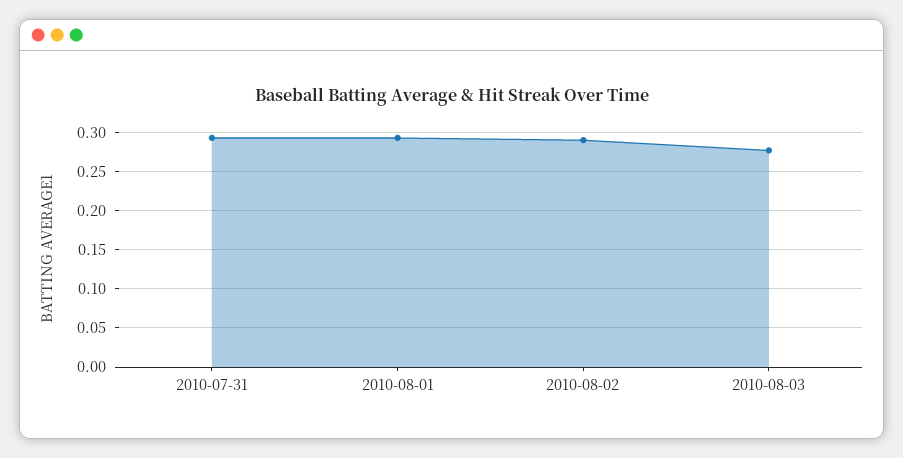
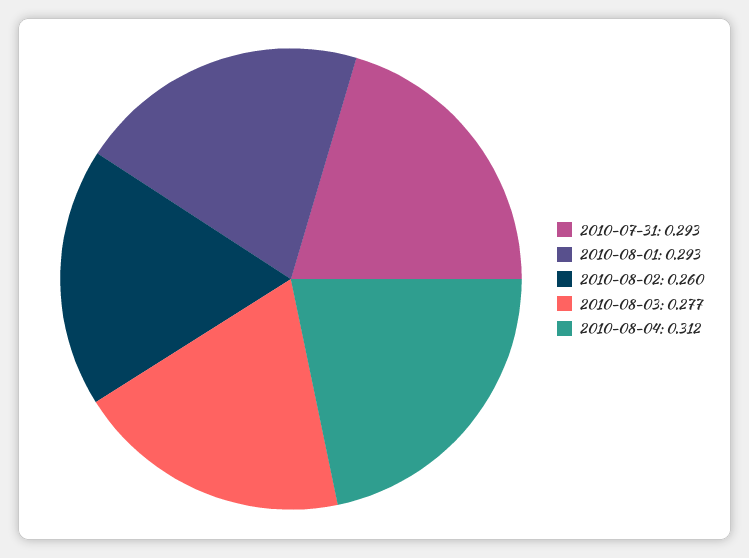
2010-08-02: 0.29 -> 0.26
2010-08-04: none -> 0.312

